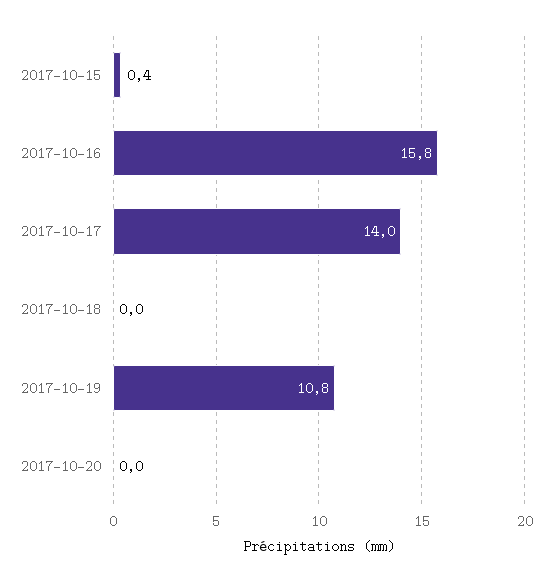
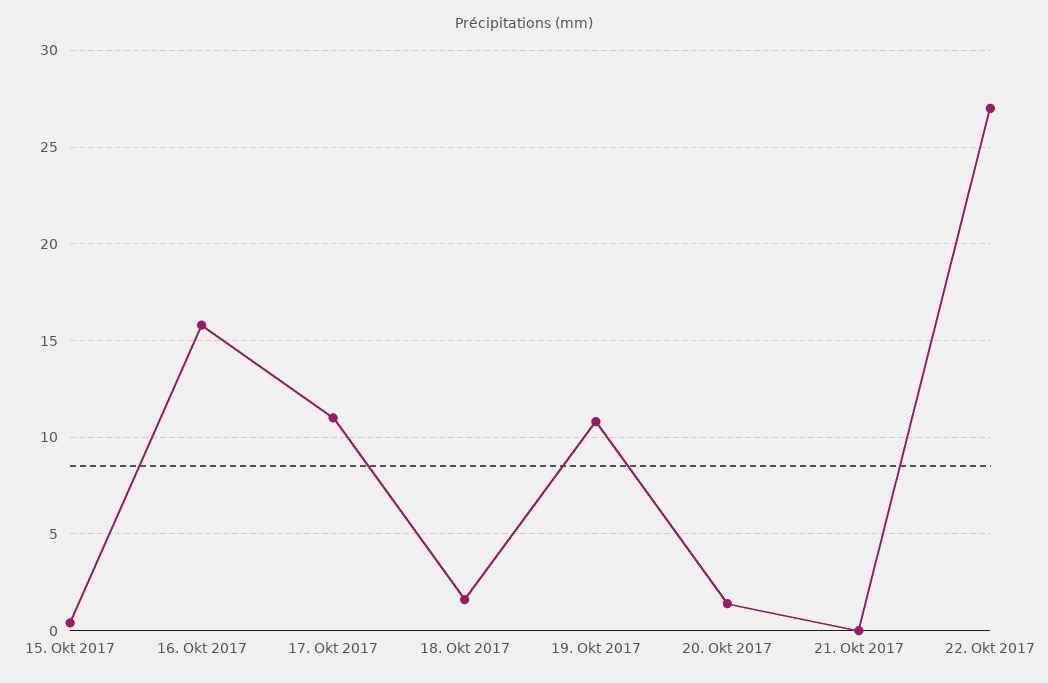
2017-10-17: 14 -> 11
2017-10-18: 0 -> 1.5
2017-10-20: 0 -> 1.5
21. Okt 2017: none -> 0
22. Okt 2017: none -> 27

